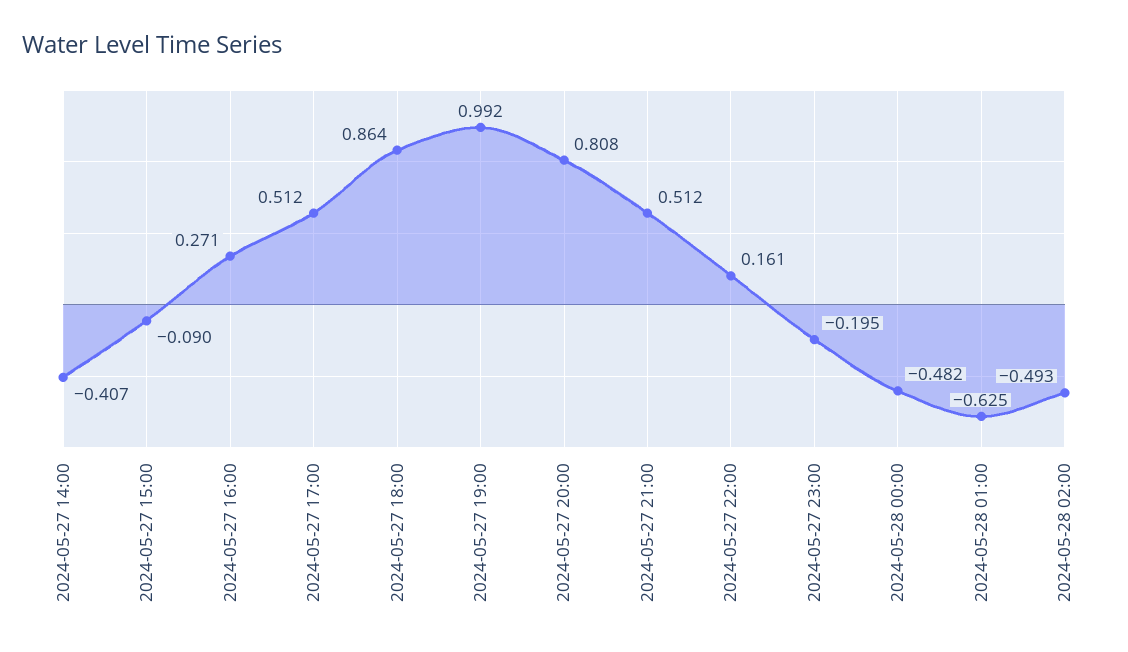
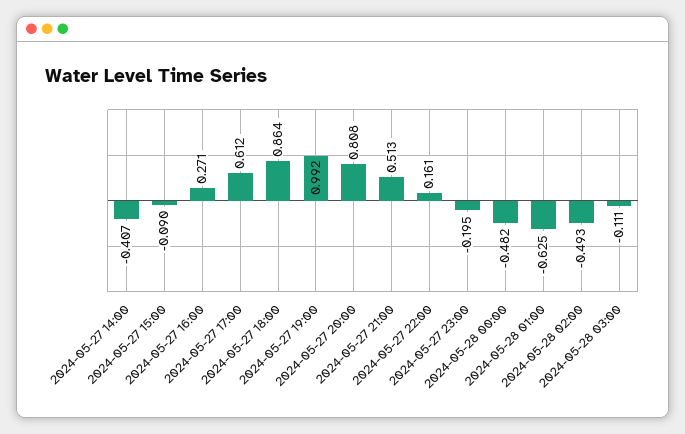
2024-05-27 17:00: 0.512 -> 0.612
2024-05-27 21:00: 0.512 -> 0.513
2024-05-28 03:00: none -> -0.111

